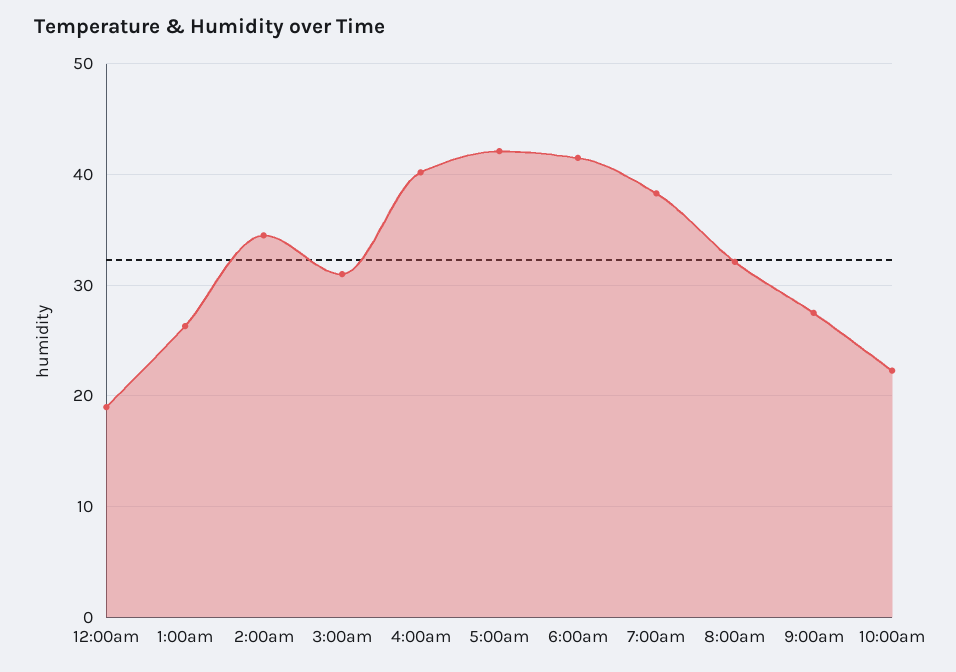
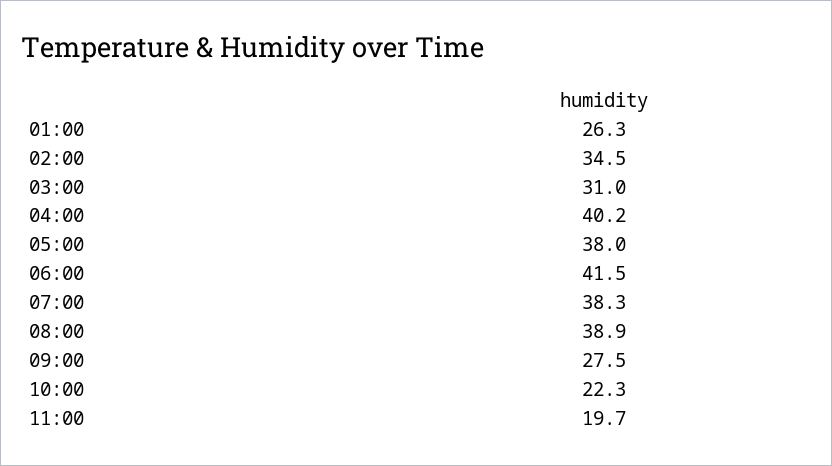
12:00am: 19 -> none
5:00am: 42 -> 38
8:00am: 32 -> 38.9
11:00: none -> 19.7

